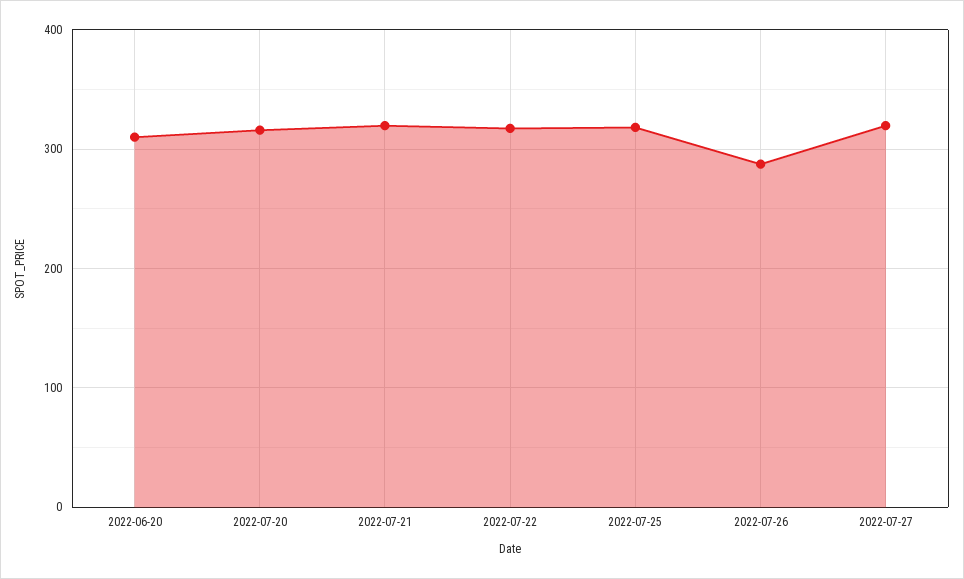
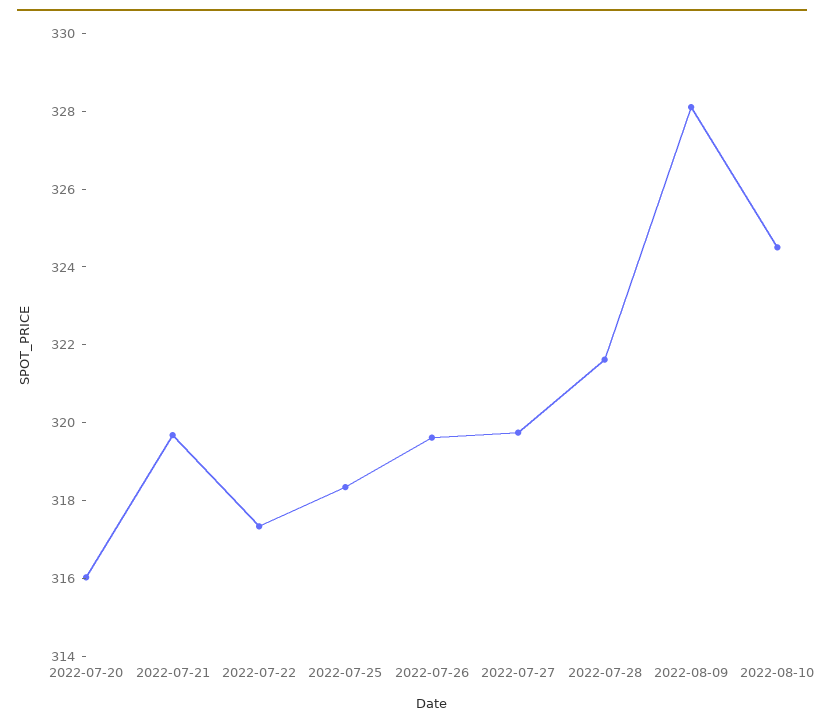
2022-06-20: 310 -> none
2022-07-26: 290 -> 319.5
2022-07-28: none -> 321.5
2022-08-09: none -> 328
2022-08-10: none -> 324.5

